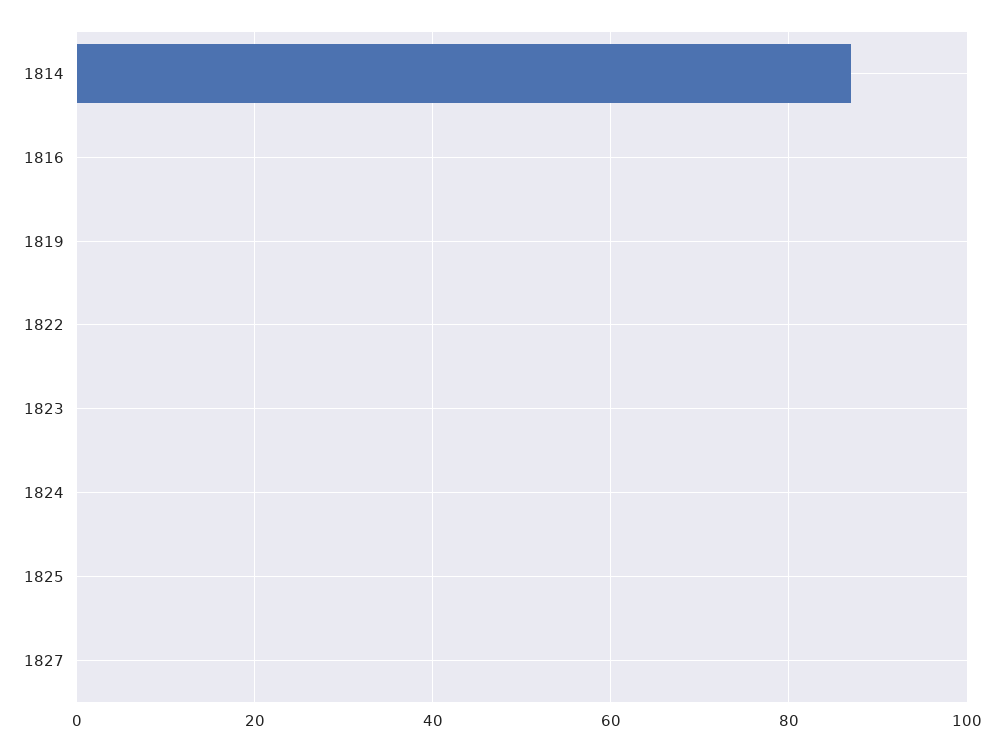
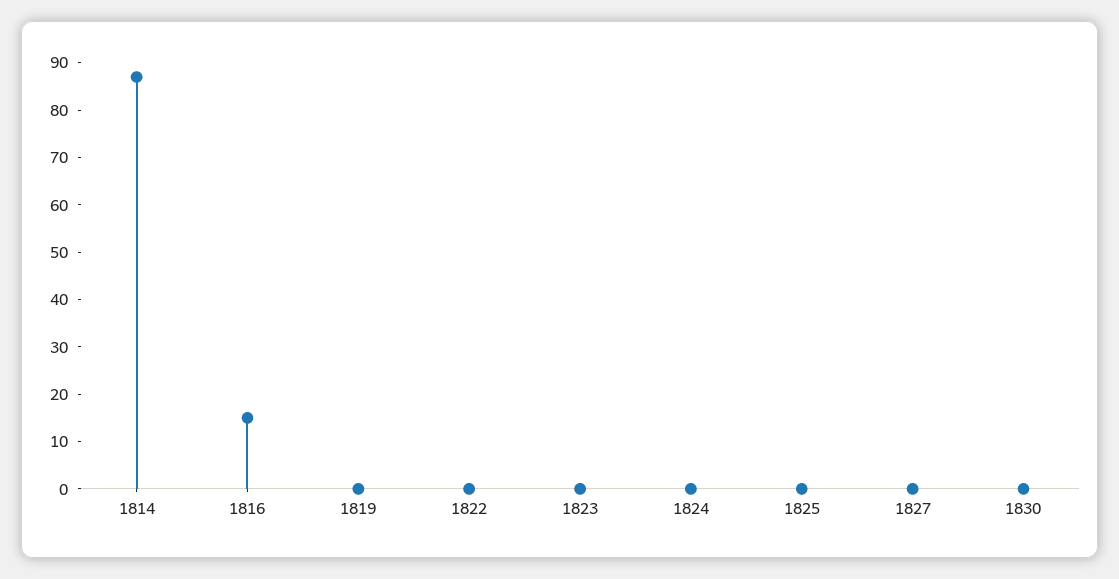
1816: 0 -> 15
1830: none -> 0

